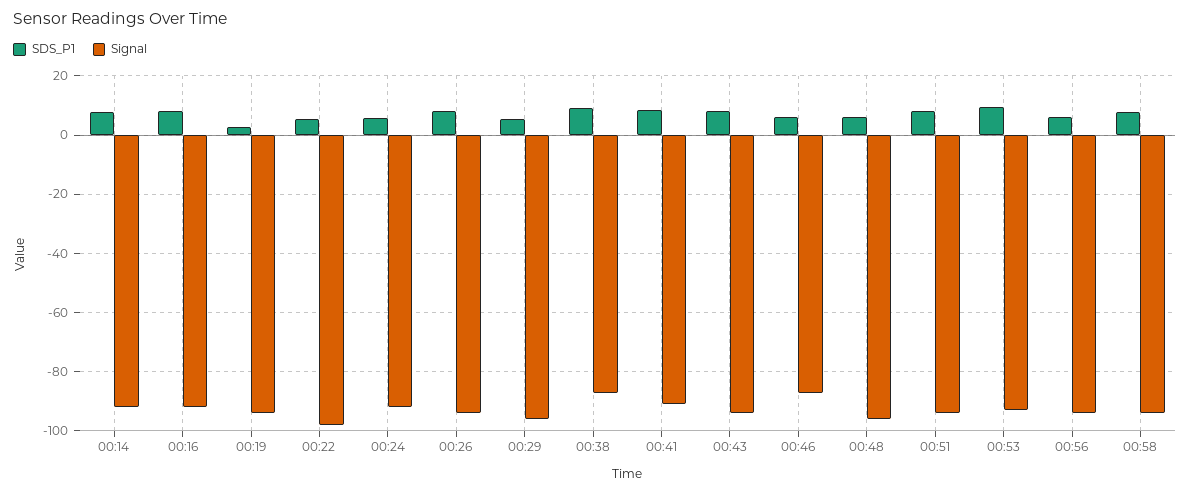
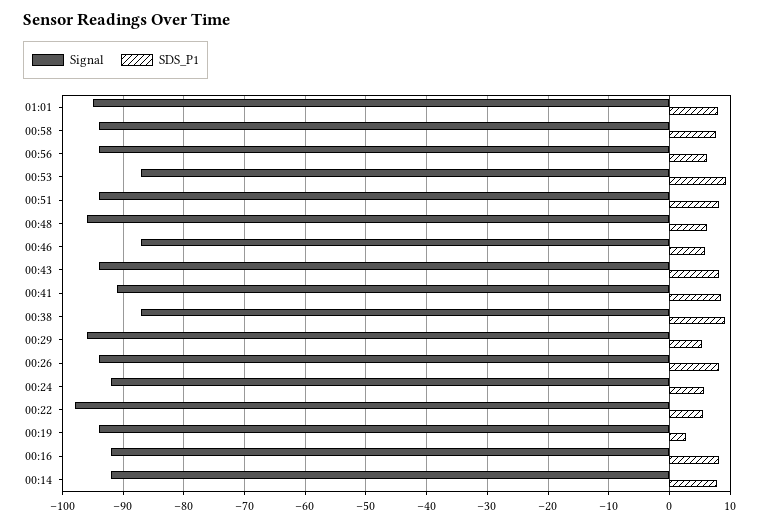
Signal, 00:53: -92.5 -> -87
Signal, 01:01: none -> -95
SDS_P1, 01:01: none -> 8

